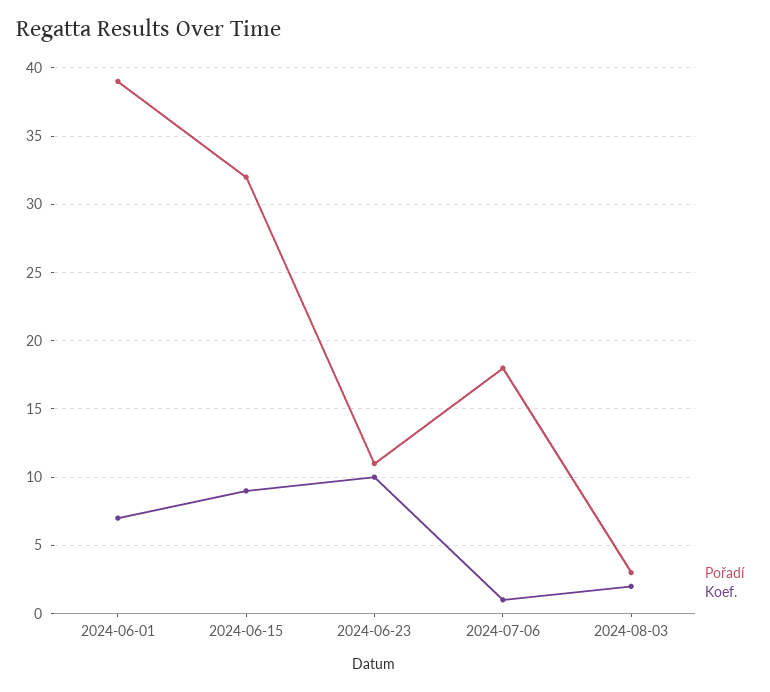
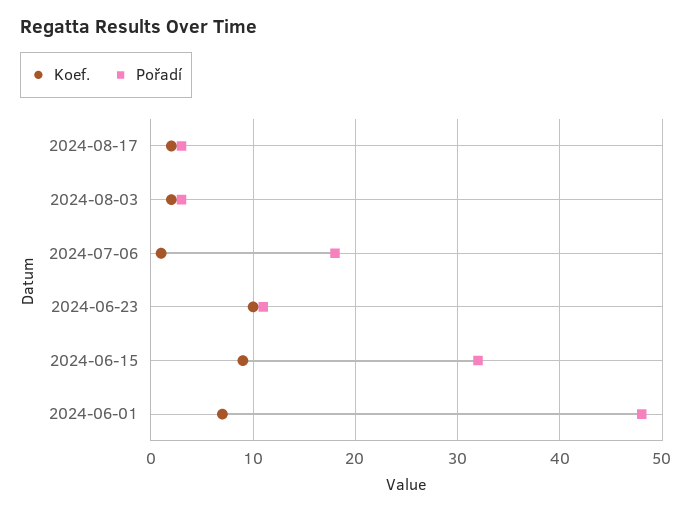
Pořadí, 2024-06-01: 39 -> 48
Koef., 2024-08-17: none -> 2
Pořadí, 2024-08-17: none -> 3

